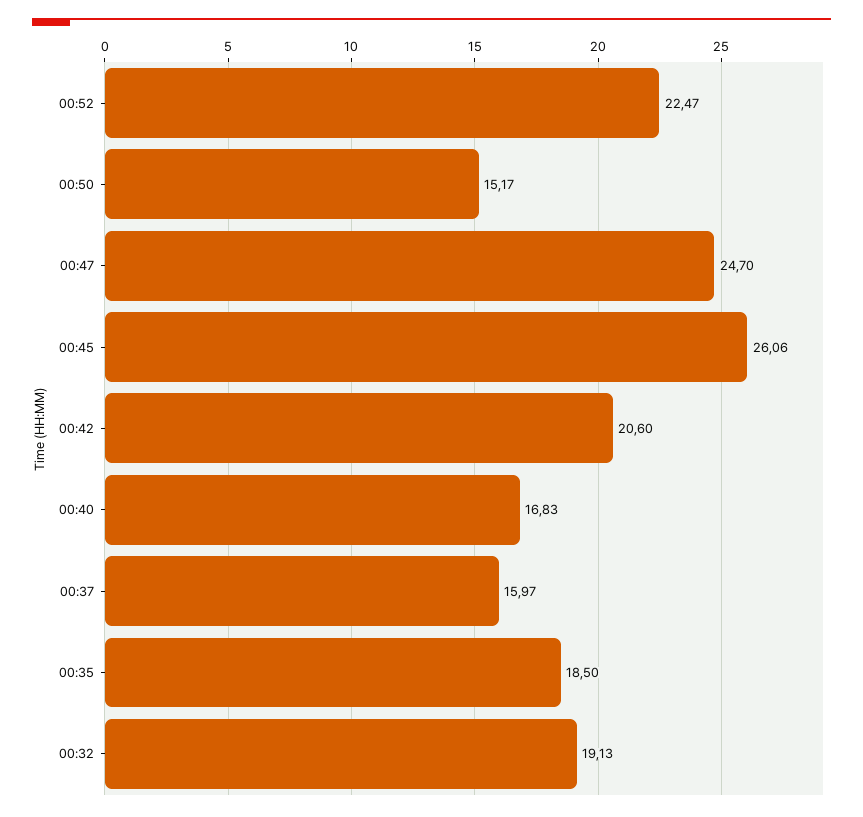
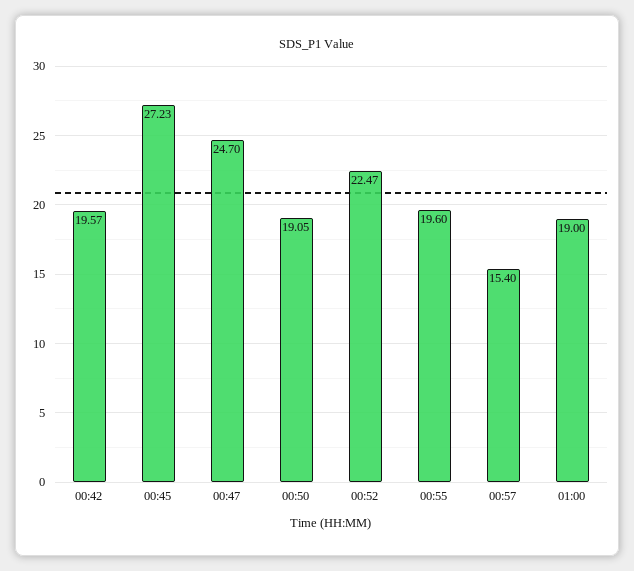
00:50: 15.17 -> 19.05
00:45: 26.06 -> 27.23
00:42: 20.6 -> 19.57
00:40: 16.83 -> none
00:37: 15.97 -> none
00:35: 18.5 -> none
00:32: 19.13 -> none
00:55: none -> 19.6
00:57: none -> 15.4
01:00: none -> 19

